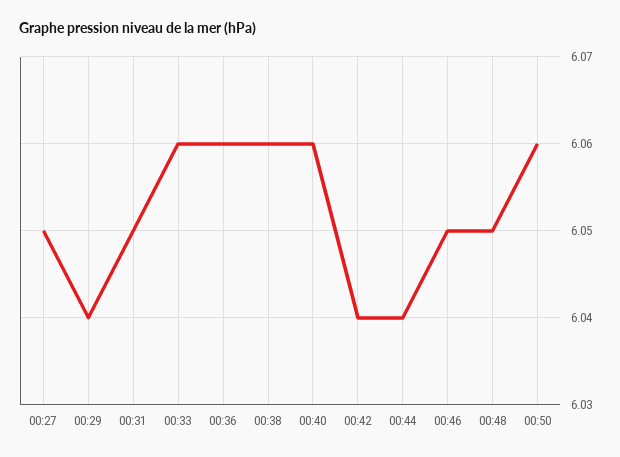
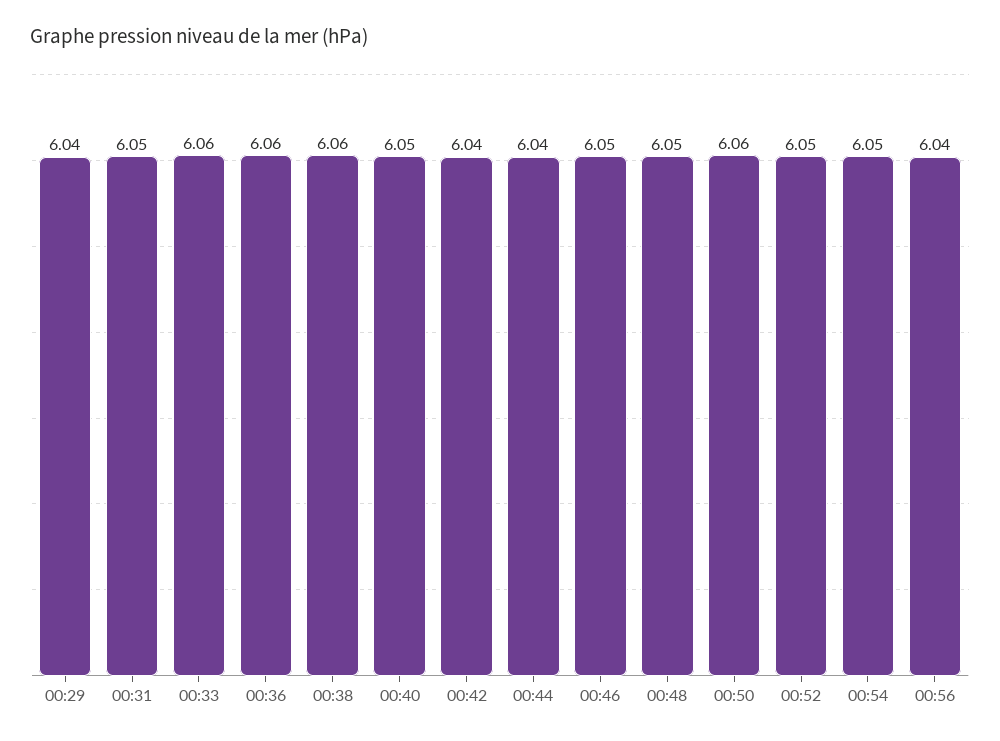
00:27: 6.05 -> none
00:40: 6.06 -> 6.05
00:52: none -> 6.05
00:54: none -> 6.05
00:56: none -> 6.04

